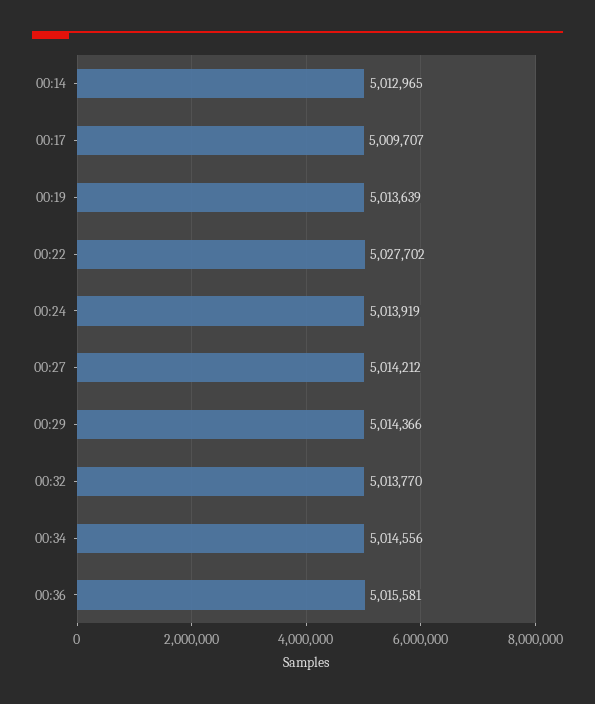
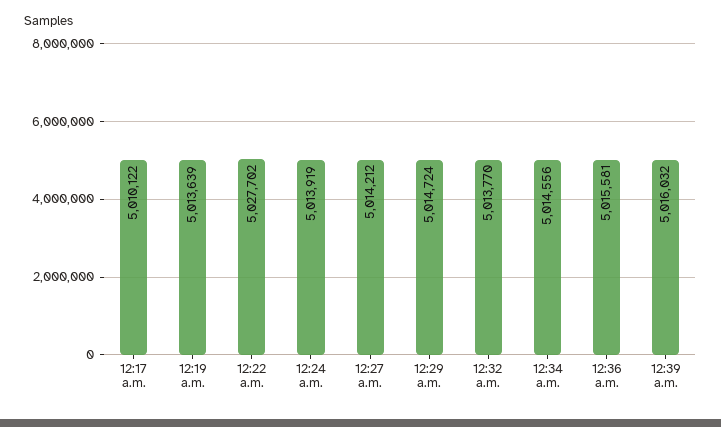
00:14: 5012965 -> none
00:17: 5009707 -> 5010122
00:29: 5014366 -> 5014724
12:39 a.m.: none -> 5016032

